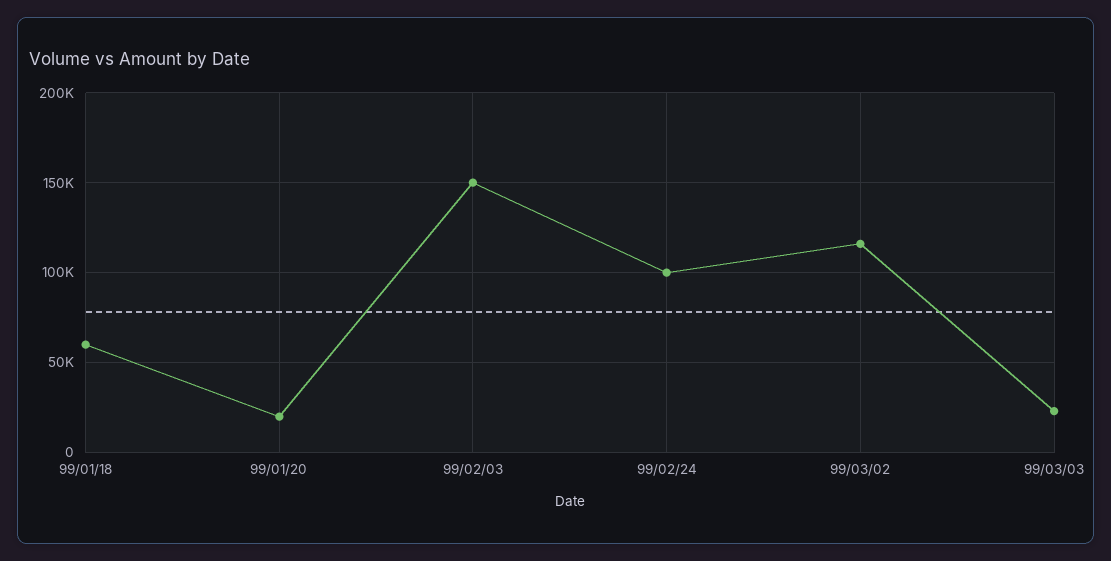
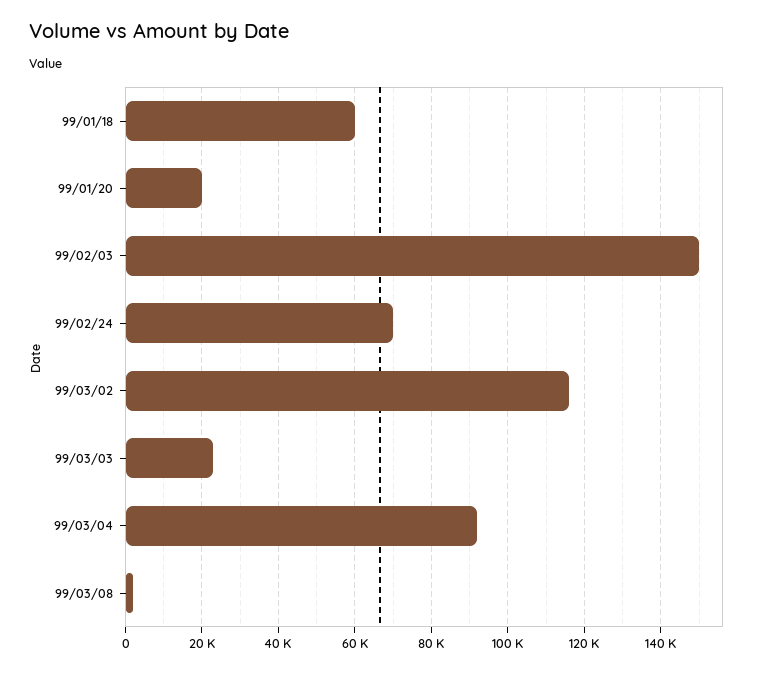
99/02/24: 100000 -> 70000
99/03/04: none -> 92000
99/03/08: none -> 2000

